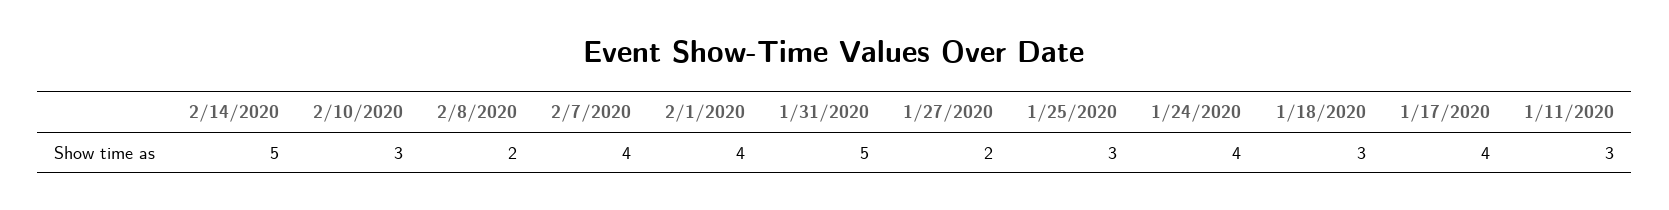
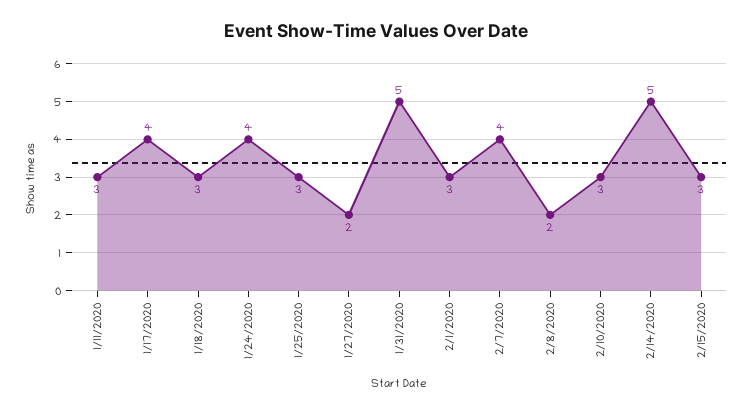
2/1/2020: 4 -> 3
2/15/2020: none -> 3

